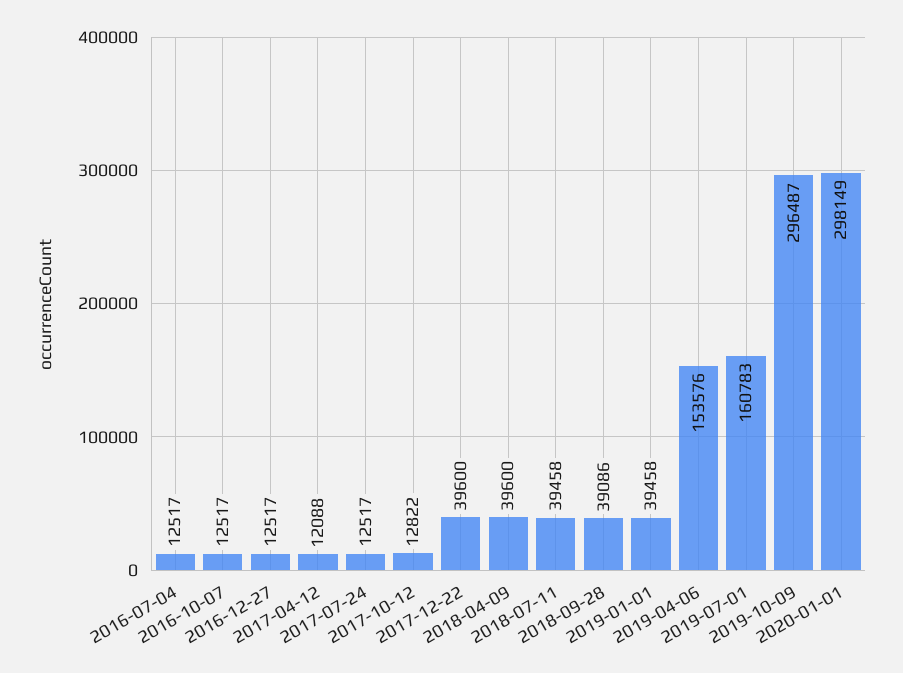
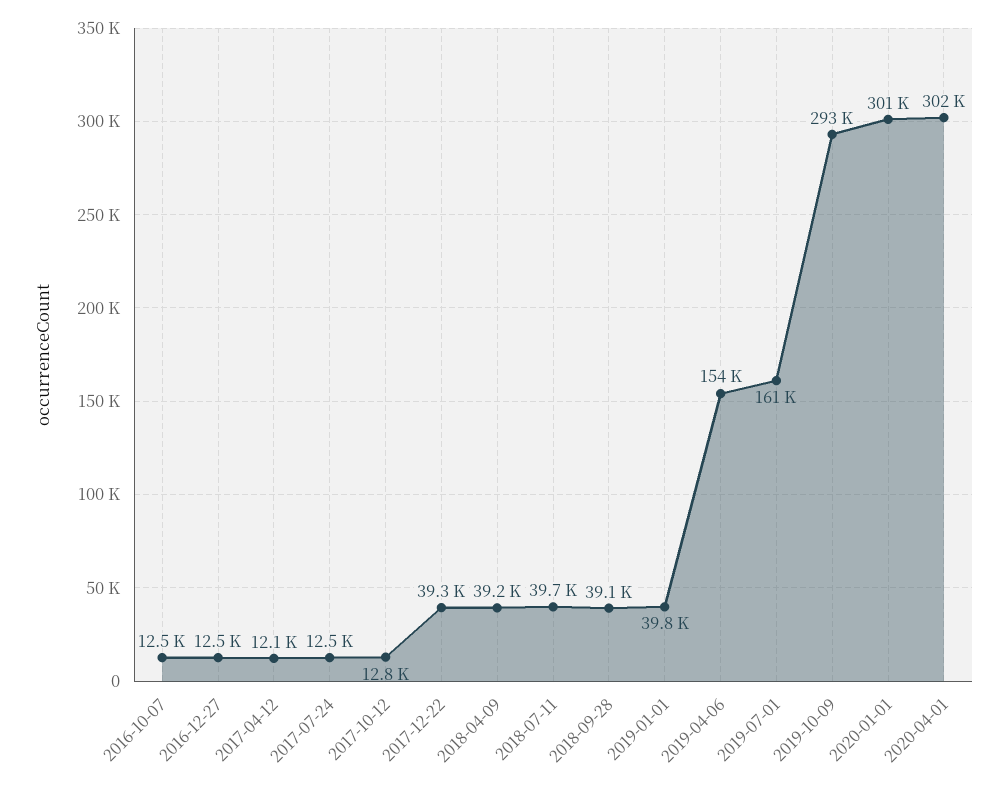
2016-07-04: 12517 -> none
2017-12-22: 39600 -> 39300
2018-04-09: 39600 -> 39200
2018-07-11: 39458 -> 39700
2019-01-01: 39458 -> 39800
2019-10-09: 296487 -> 293000
2020-01-01: 298149 -> 301000
2020-04-01: none -> 302000

